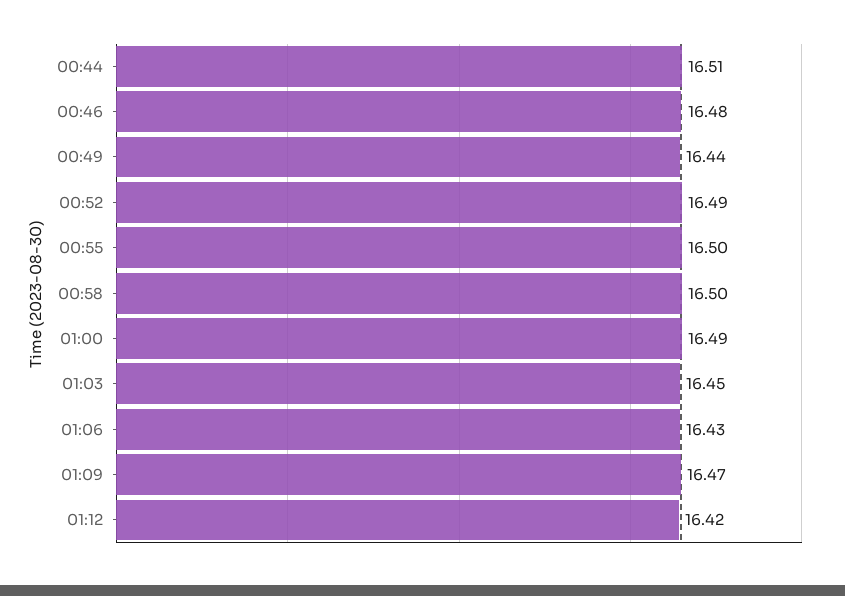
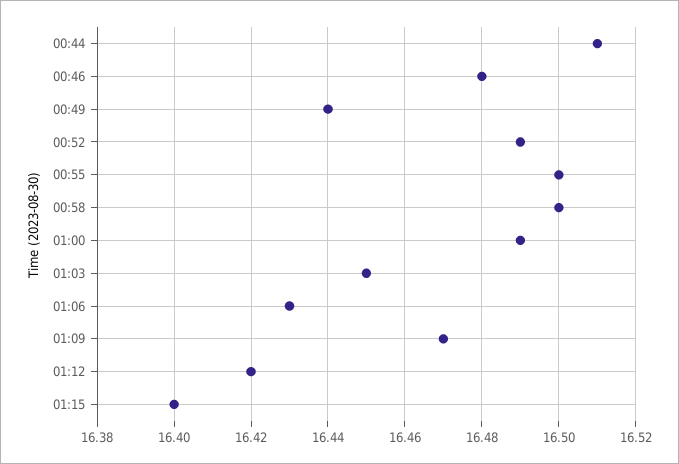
01:15: none -> 16.4

